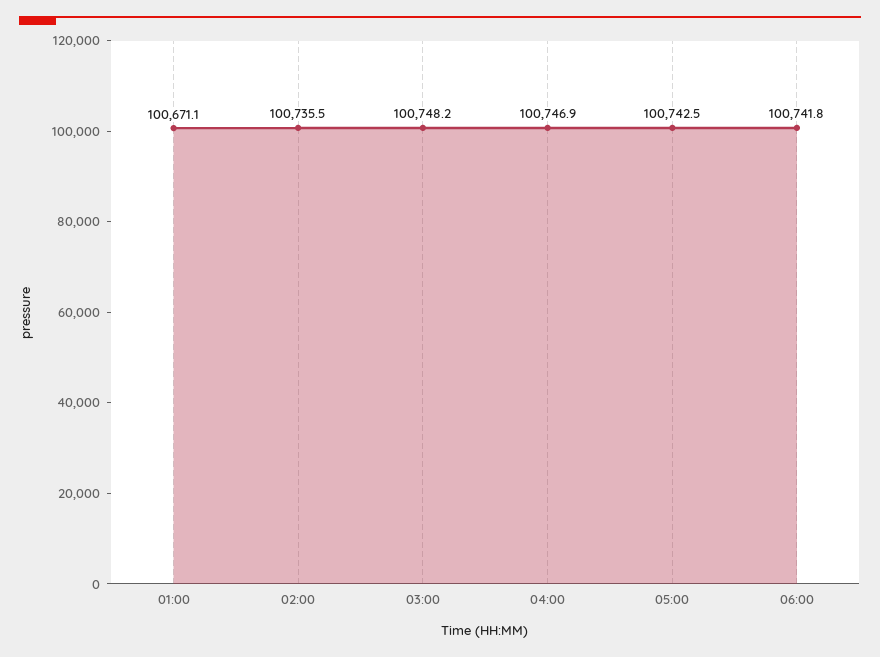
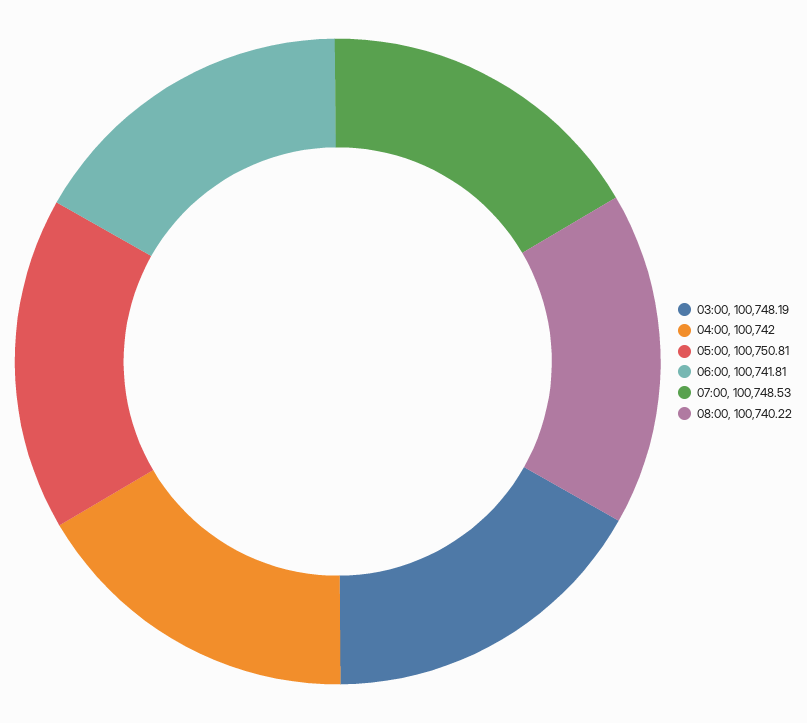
01:00: 100671.1 -> none
02:00: 100735.5 -> none
04:00: 100746.9 -> 100742
05:00: 100742.5 -> 100750.81
07:00: none -> 100748.53
08:00: none -> 100740.22

